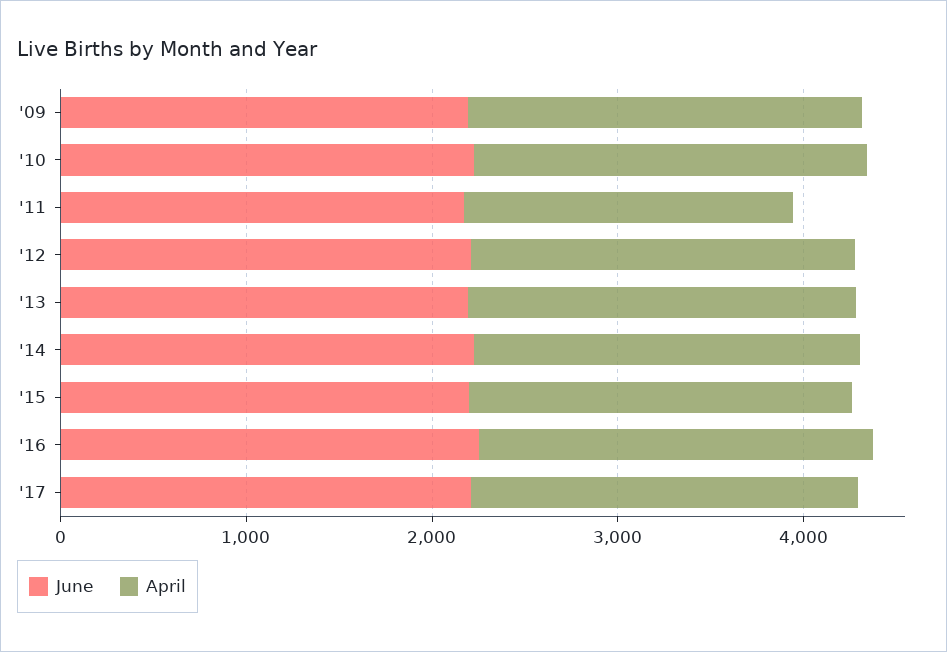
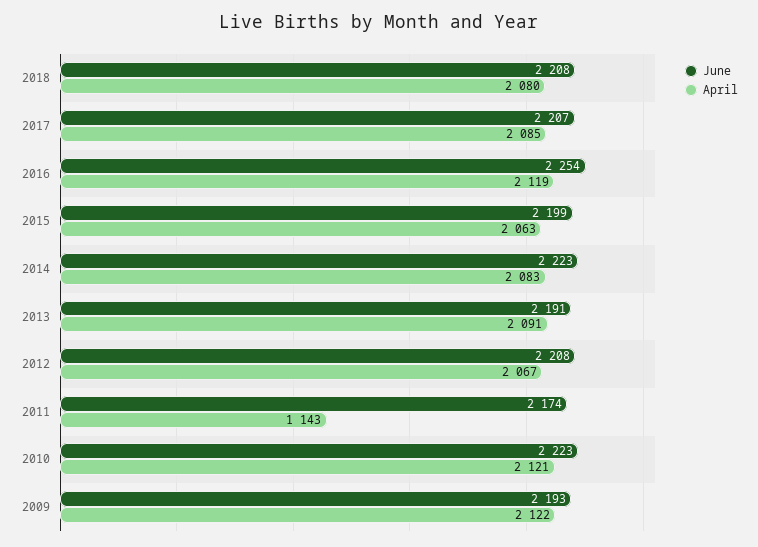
April, '11: 1800 -> 1143
June, 2018: none -> 2208
April, 2018: none -> 2080

